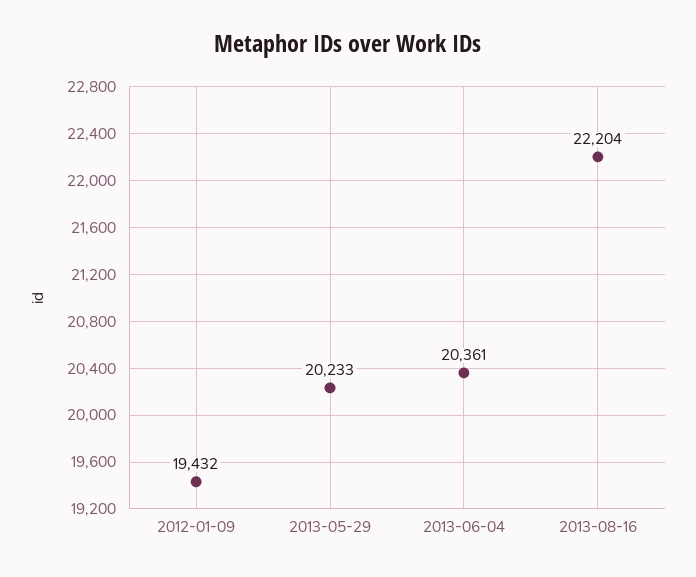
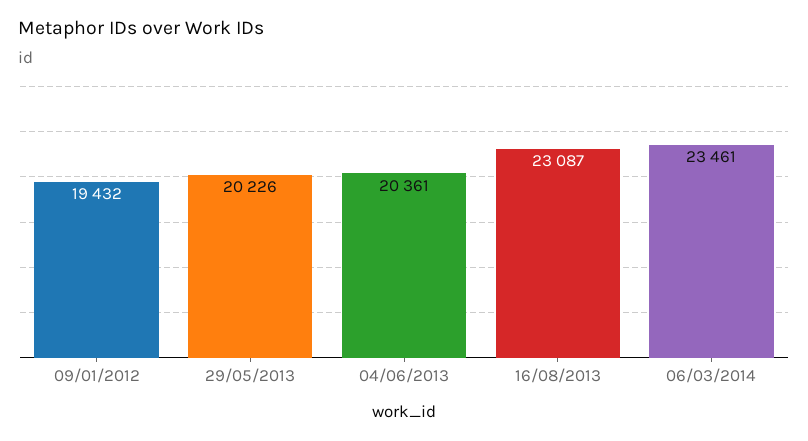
2013-05-29: 20233 -> 20226
2013-08-16: 22204 -> 23087
06/03/2014: none -> 23461

